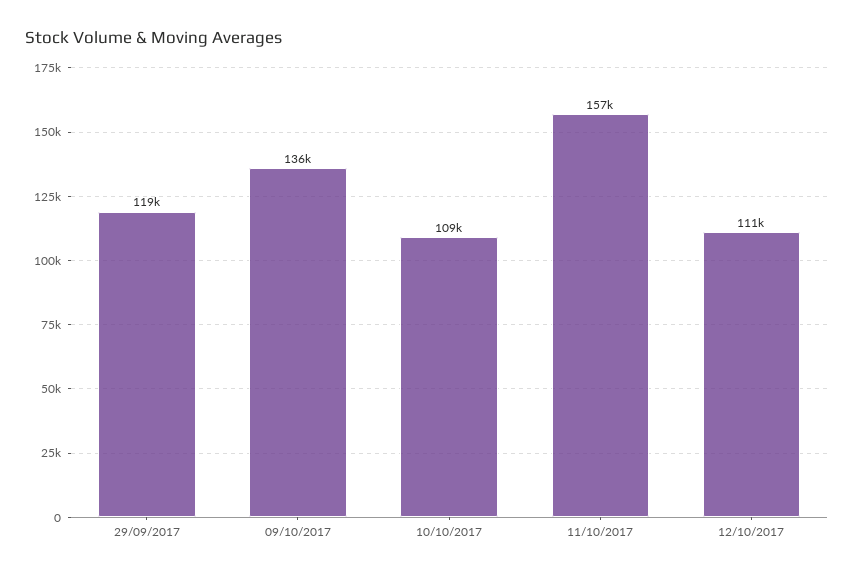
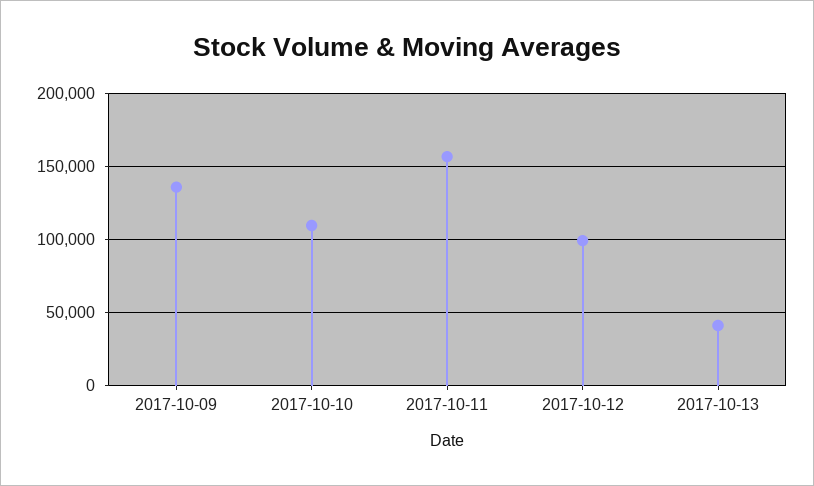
29/09/2017: 119000 -> none
12/10/2017: 111000 -> 100000
2017-10-13: none -> 40000

